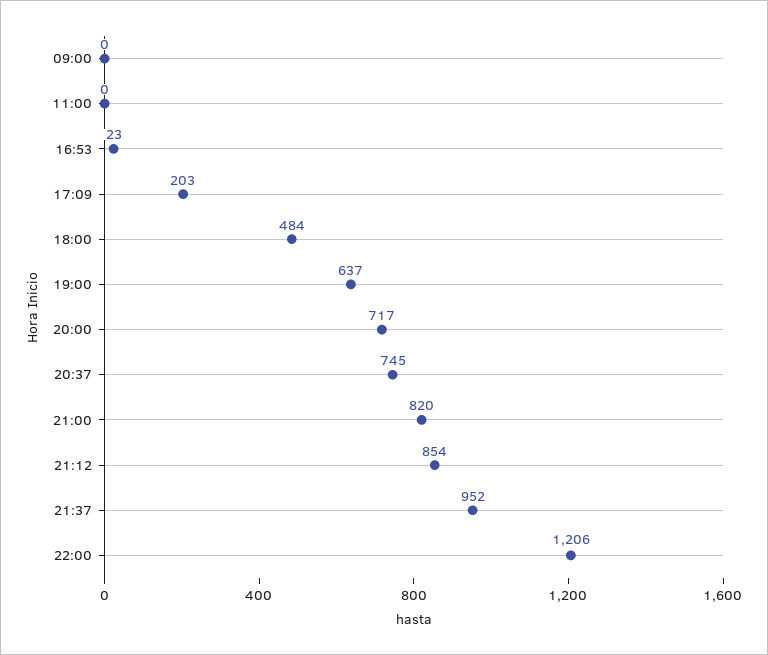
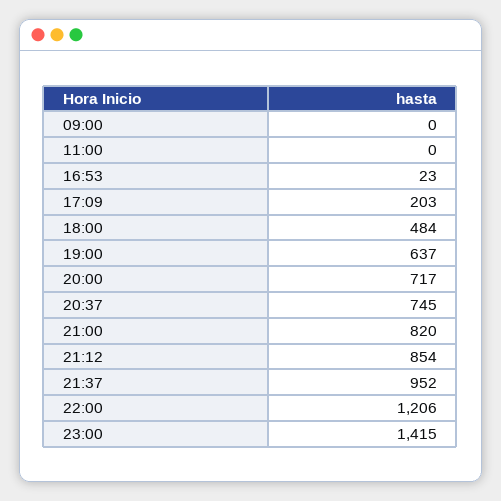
23:00: none -> 1415

